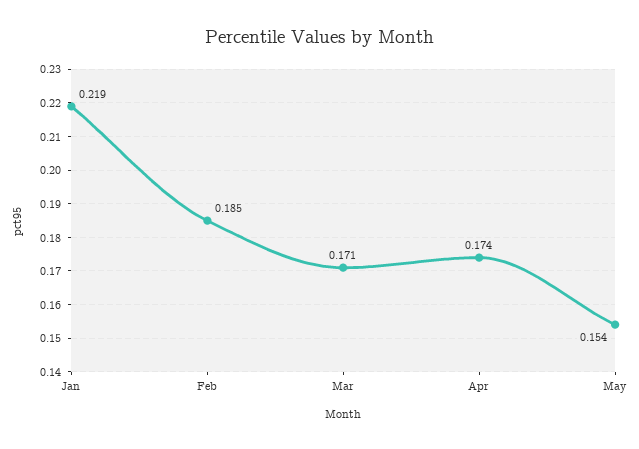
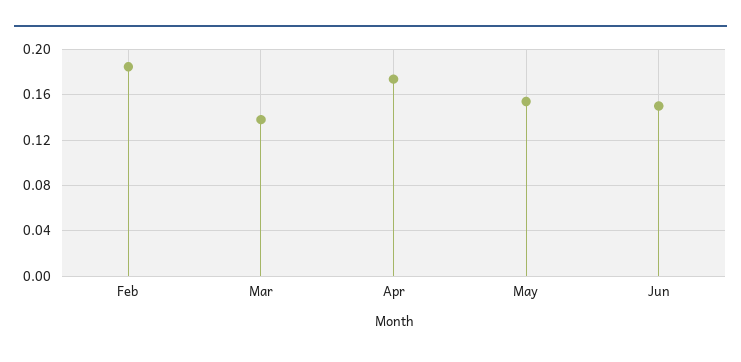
Jan: 0.219 -> none
Mar: 0.171 -> 0.14
Jun: none -> 0.15

